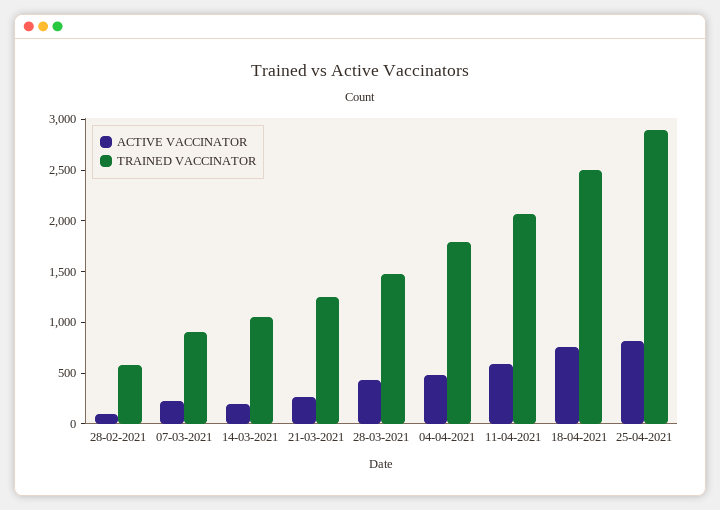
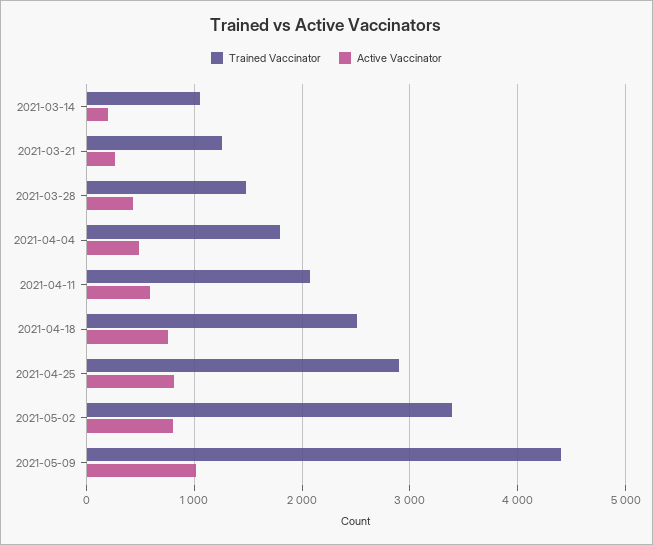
ACTIVE VACCINATOR, 28-02-2021: 100 -> none
TRAINED VACCINATOR, 28-02-2021: 600 -> none
ACTIVE VACCINATOR, 07-03-2021: 200 -> none
TRAINED VACCINATOR, 07-03-2021: 900 -> none
TRAINED VACCINATOR, 2021-05-02: none -> 3400
ACTIVE VACCINATOR, 2021-05-02: none -> 800
TRAINED VACCINATOR, 2021-05-09: none -> 4400
ACTIVE VACCINATOR, 2021-05-09: none -> 1000

